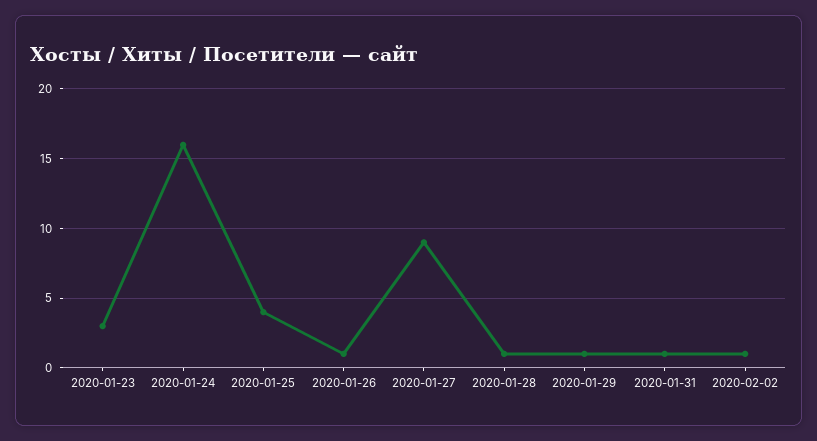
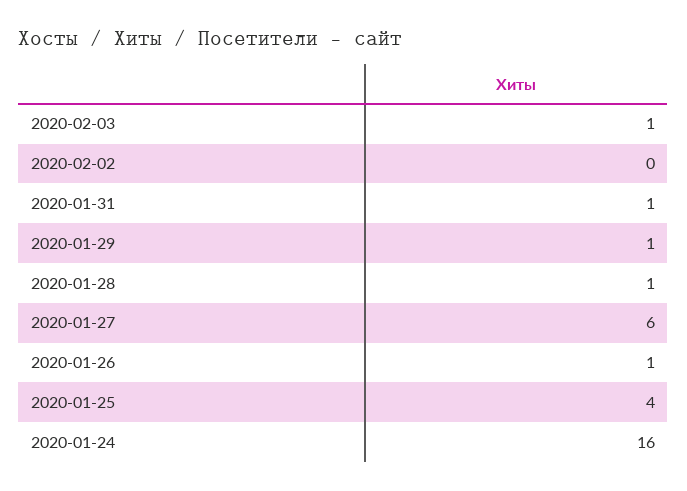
2020-01-23: 3 -> none
2020-01-27: 9 -> 6
2020-02-02: 1 -> 0
2020-02-03: none -> 1

